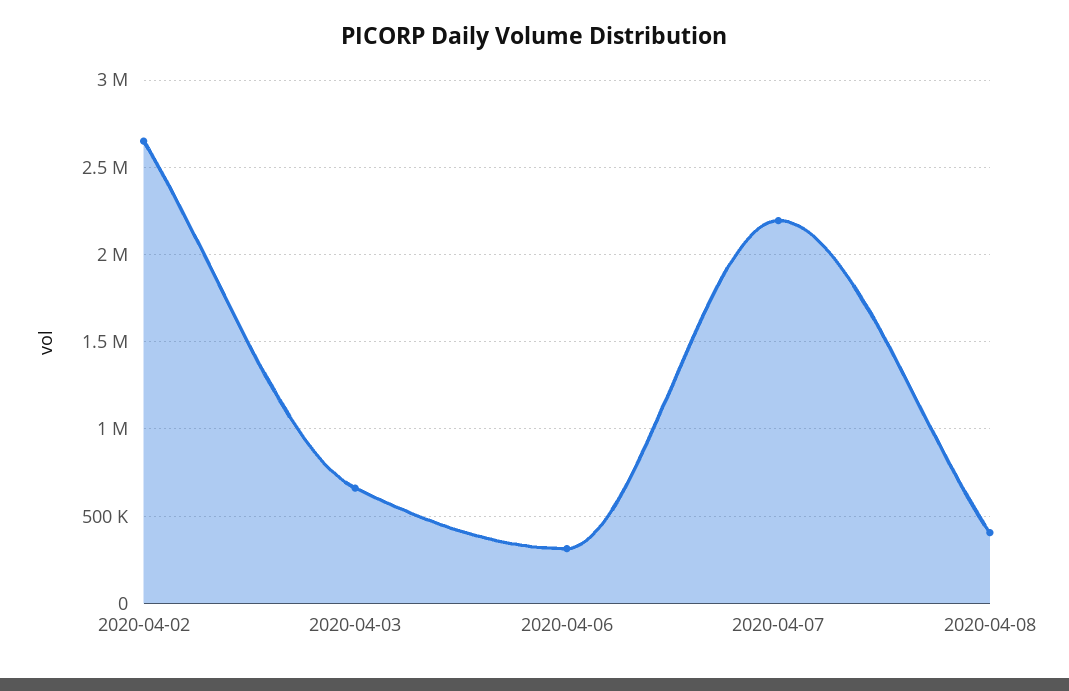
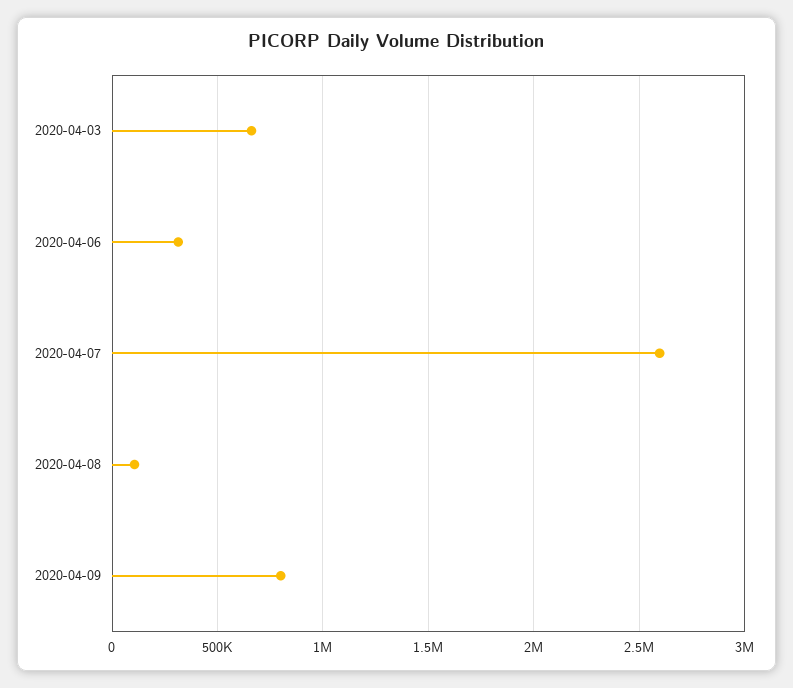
2020-04-02: 2650000 -> none
2020-04-07: 2200000 -> 2600000
2020-04-08: 400000 -> 100000
2020-04-09: none -> 800000

